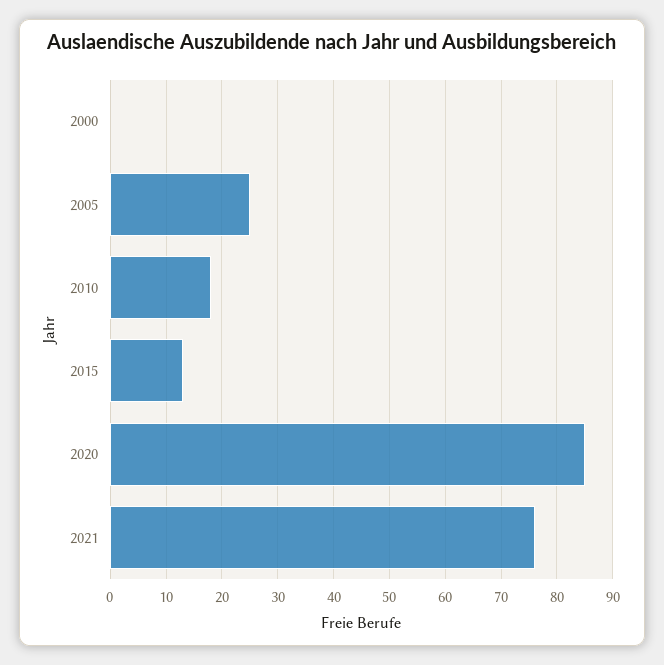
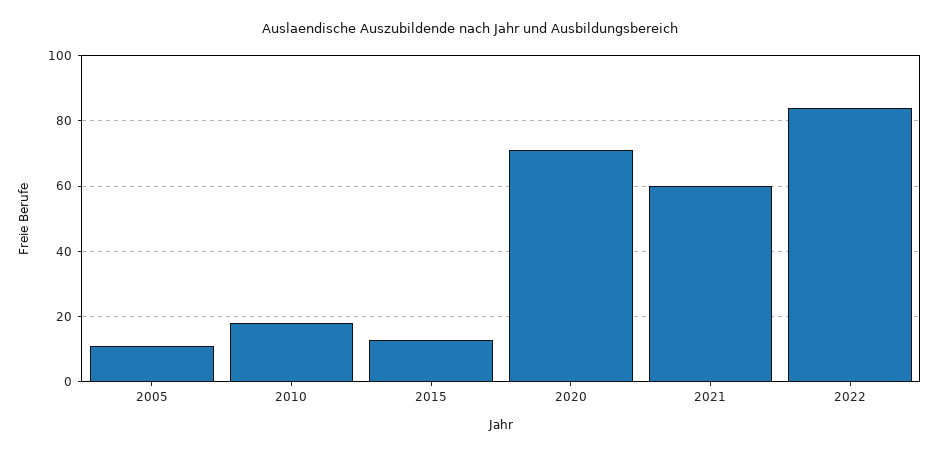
2000: 0 -> none
2005: 25 -> 10
2020: 85 -> 70
2021: 75 -> 60
2022: none -> 85

